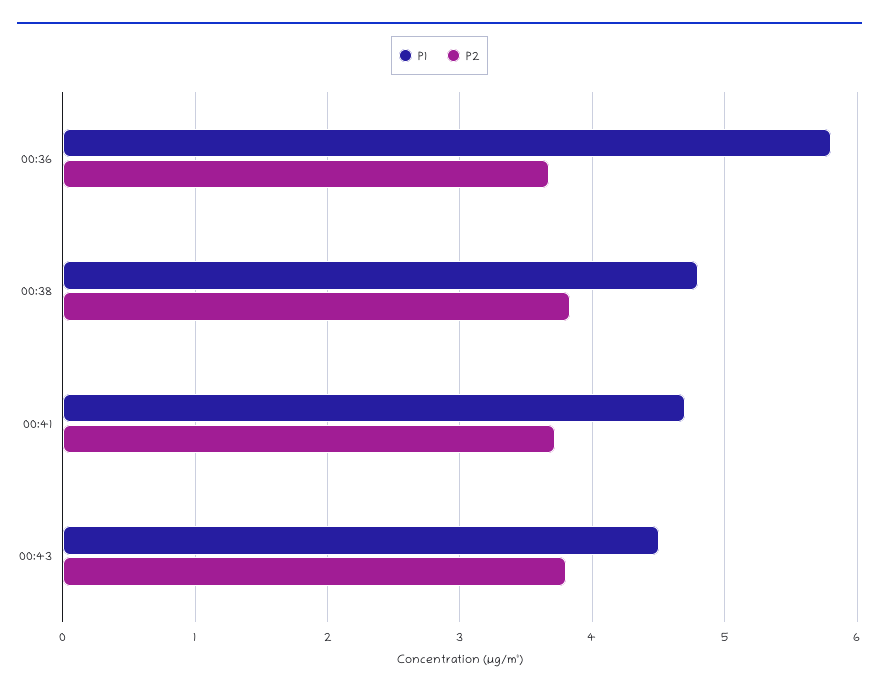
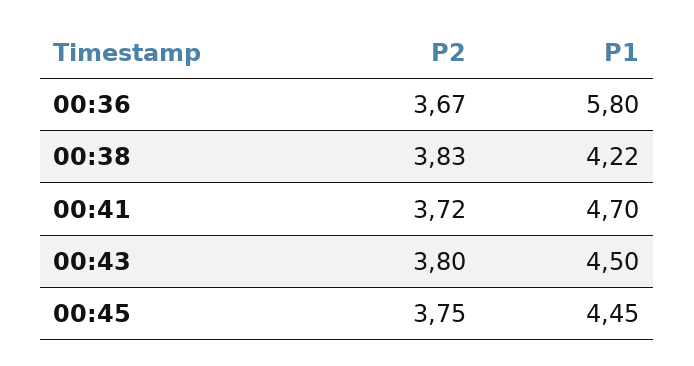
P1, 00:38: 4.8 -> 4.22
P2, 00:45: none -> 3.75
P1, 00:45: none -> 4.45

